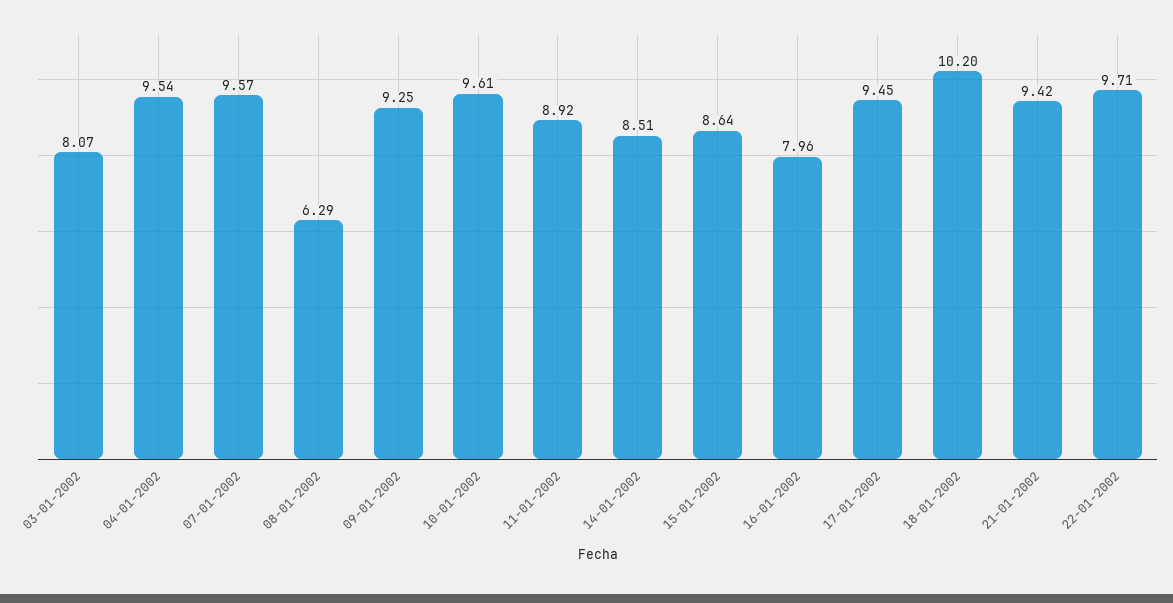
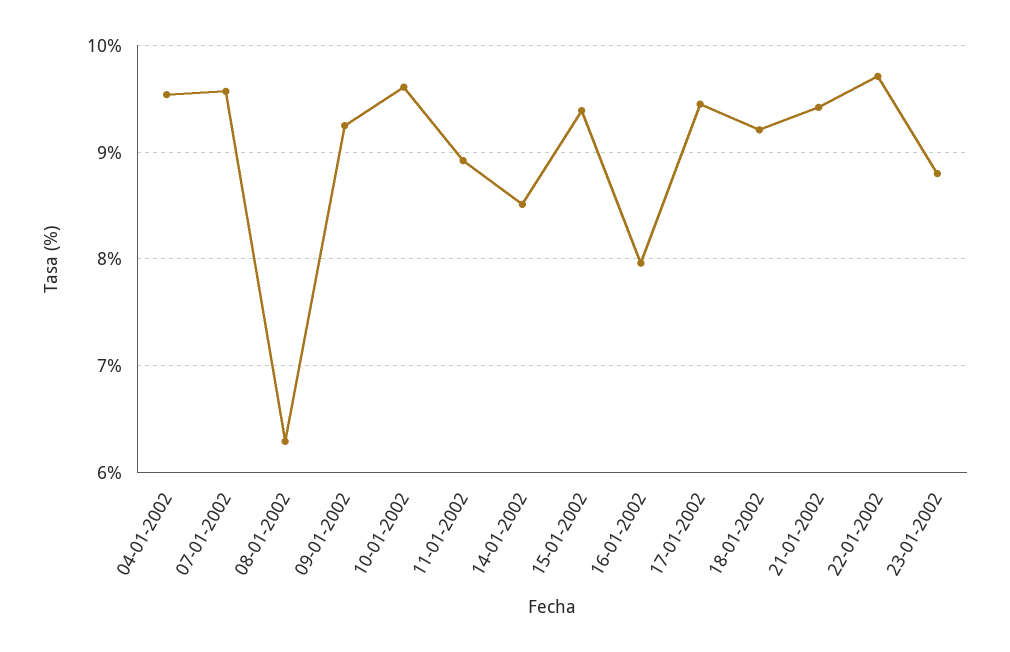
03-01-2002: 8.07 -> none
15-01-2002: 8.64 -> 9.4
18-01-2002: 10.2 -> 9.2
23-01-2002: none -> 8.8

